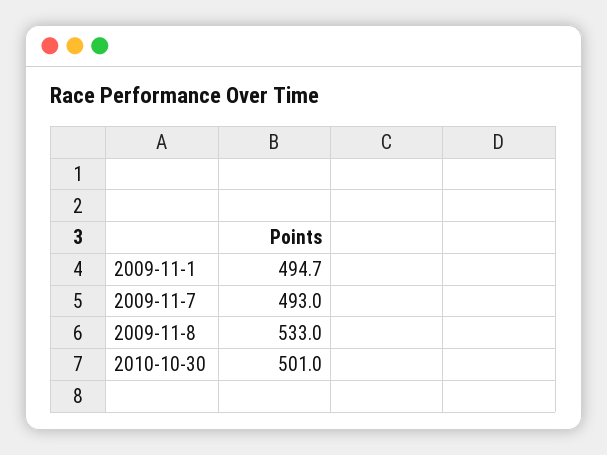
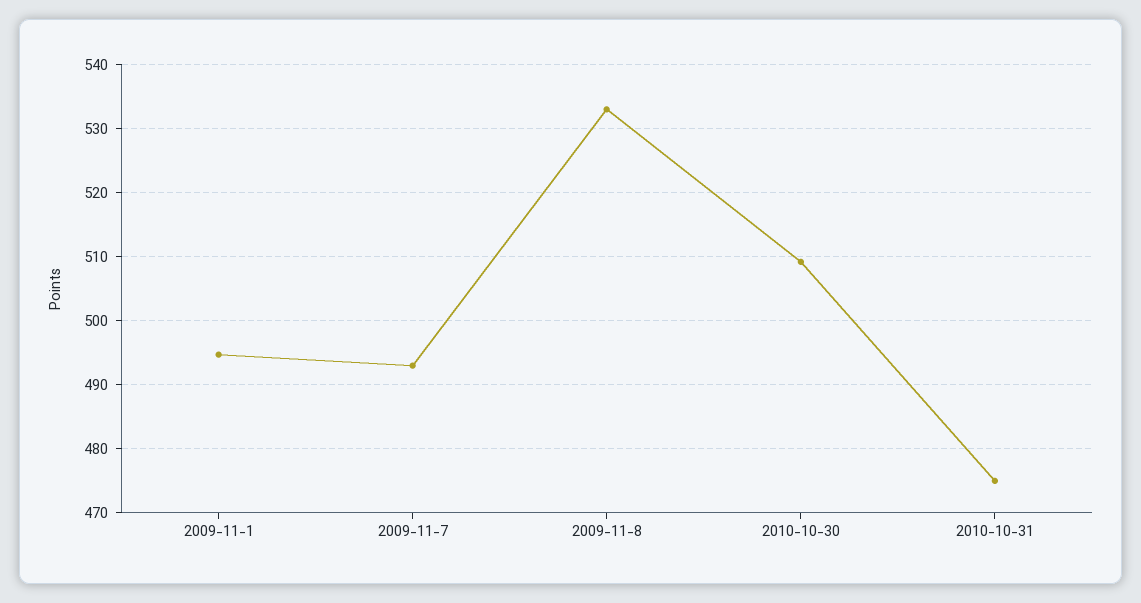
2010-10-30: 501 -> 509
2010-10-31: none -> 475

